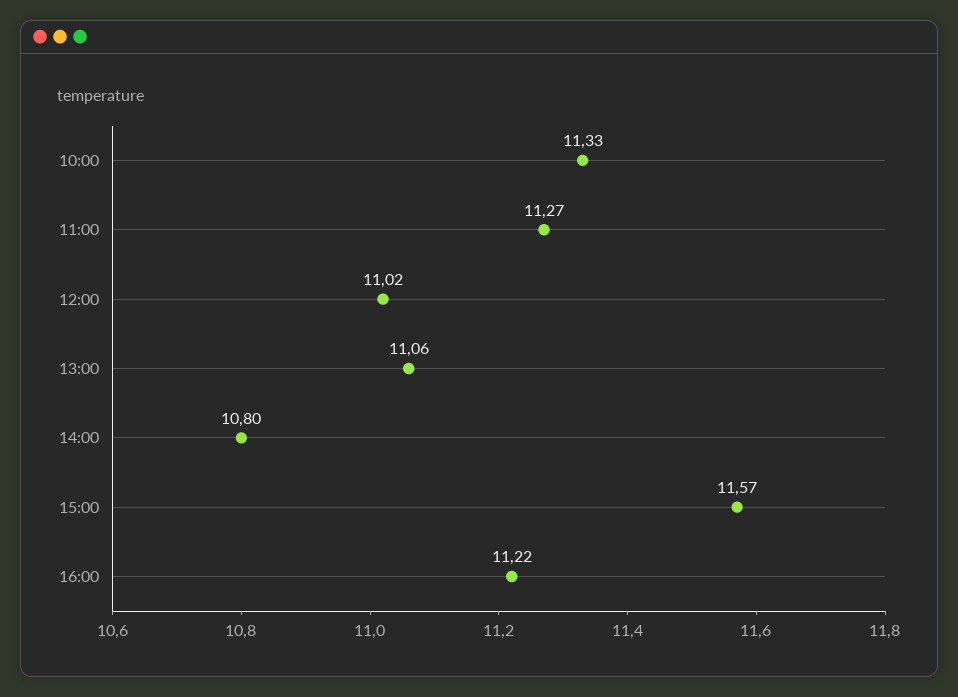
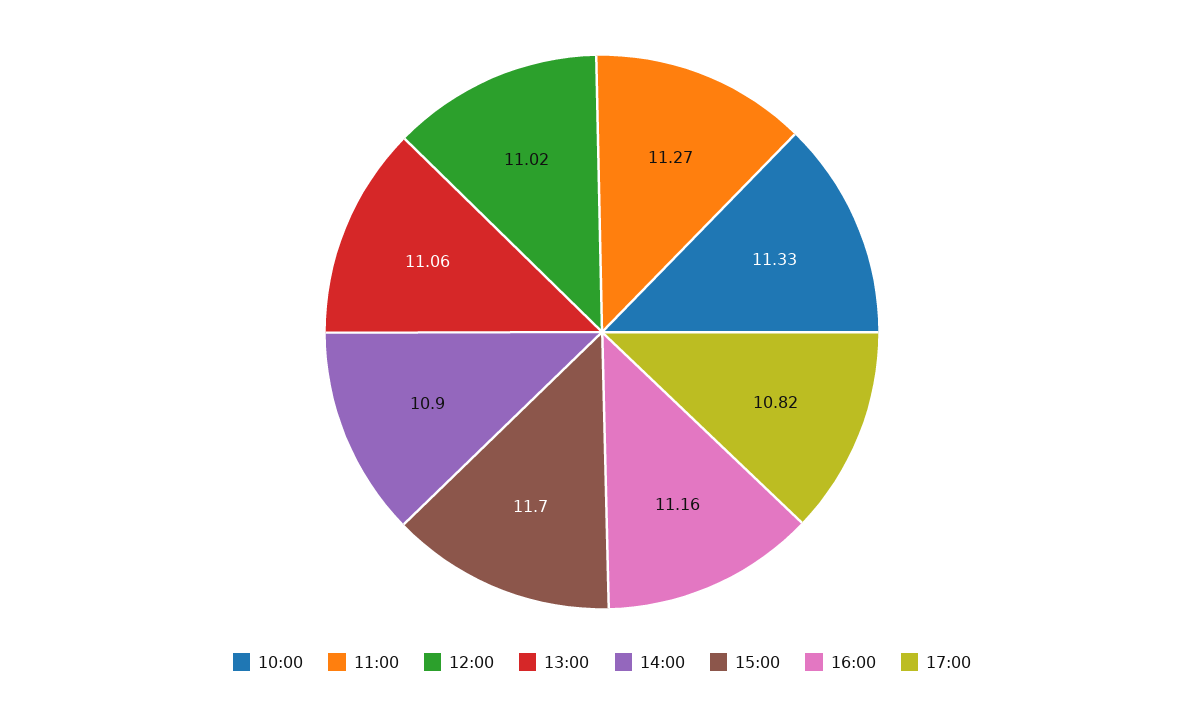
14:00: 10.8 -> 10.9
15:00: 11.57 -> 11.7
16:00: 11.22 -> 11.16
17:00: none -> 10.82

